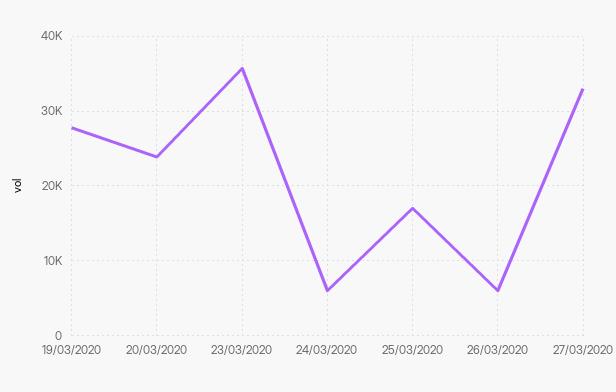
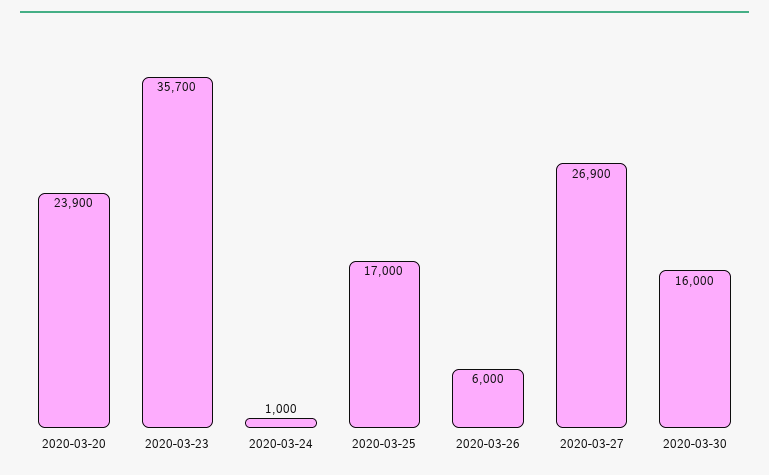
19/03/2020: 28000 -> none
24/03/2020: 6000 -> 1000
27/03/2020: 33000 -> 26900
2020-03-30: none -> 16000

